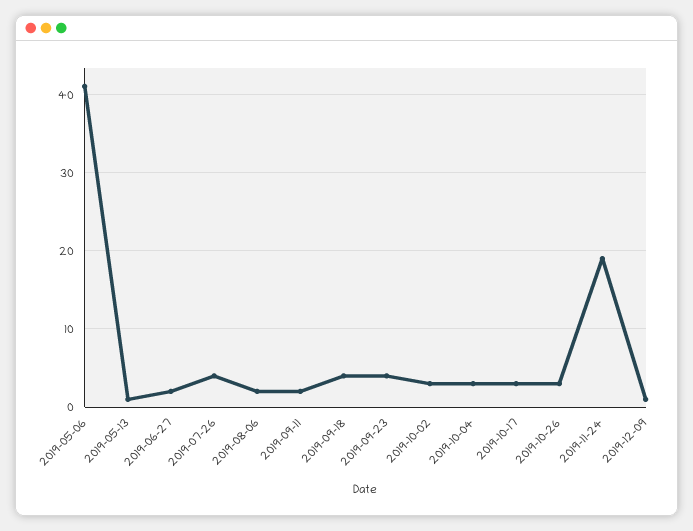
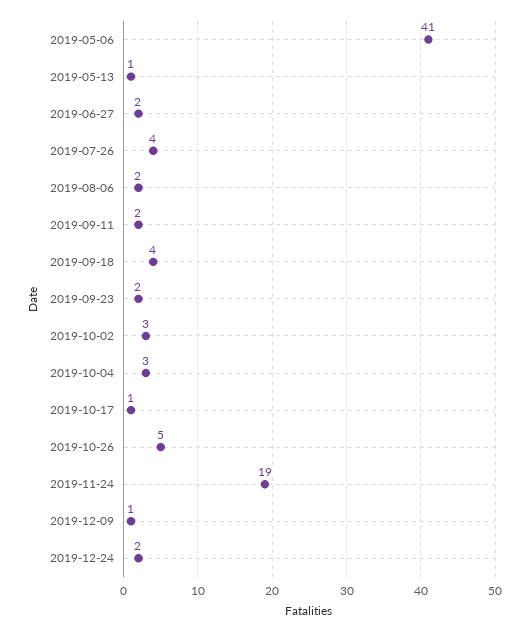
2019-09-23: 4 -> 2
2019-10-17: 3 -> 1
2019-10-26: 3 -> 5
2019-12-24: none -> 2

